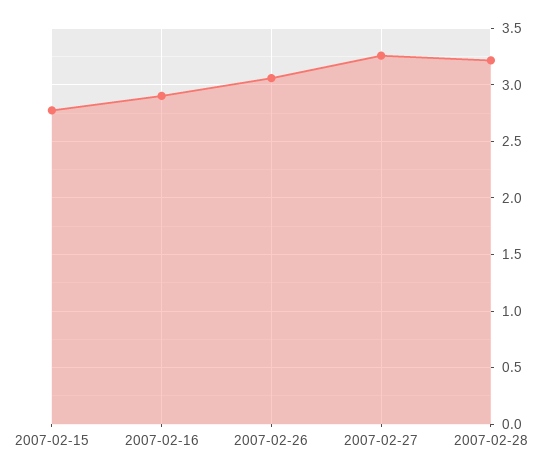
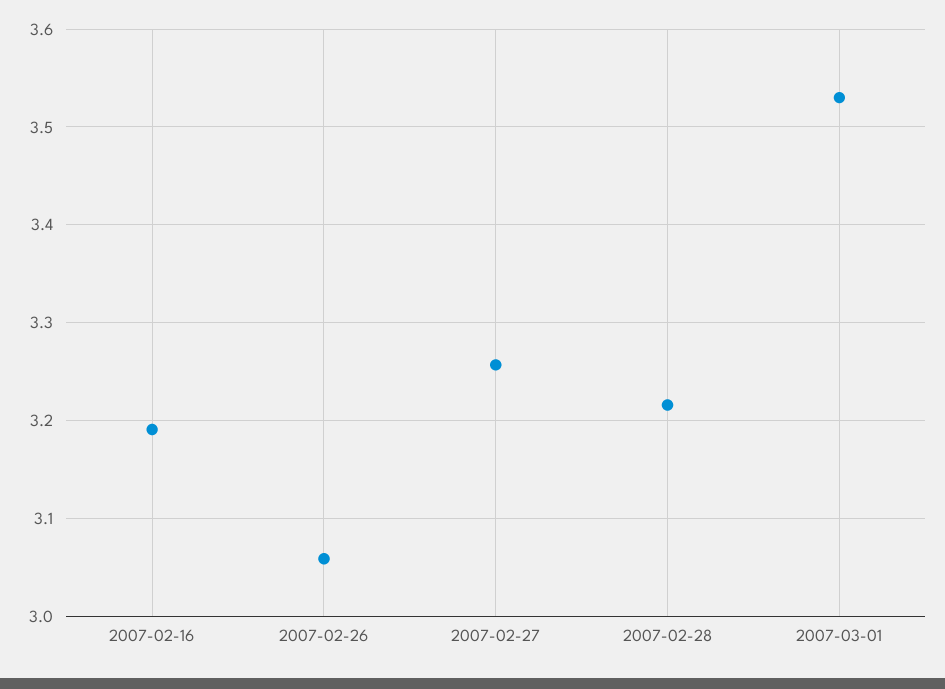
2007-02-15: 2.8 -> none
2007-02-16: 2.9 -> 3.19
2007-03-01: none -> 3.53

